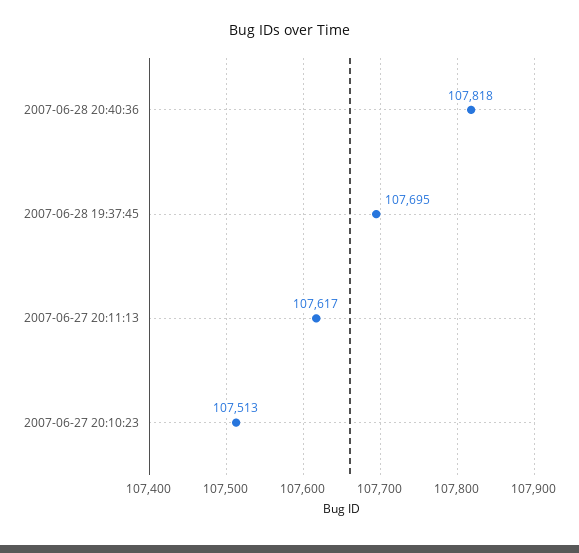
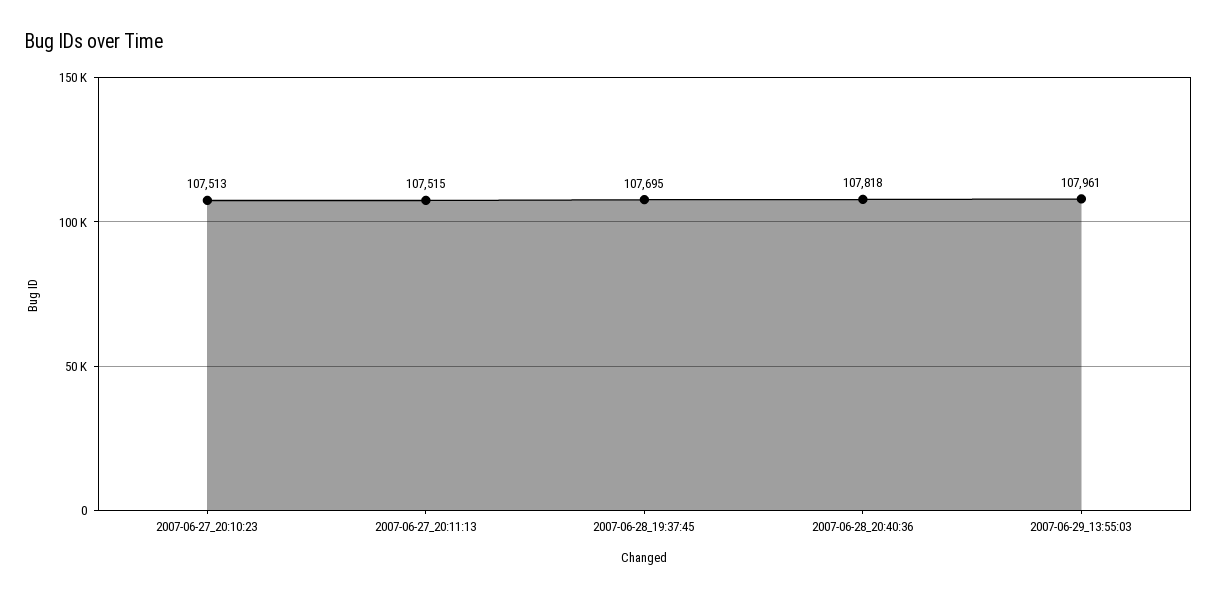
2007-06-27 20:11:13: 107617 -> 107515
2007-06-29_13:55:03: none -> 107961

